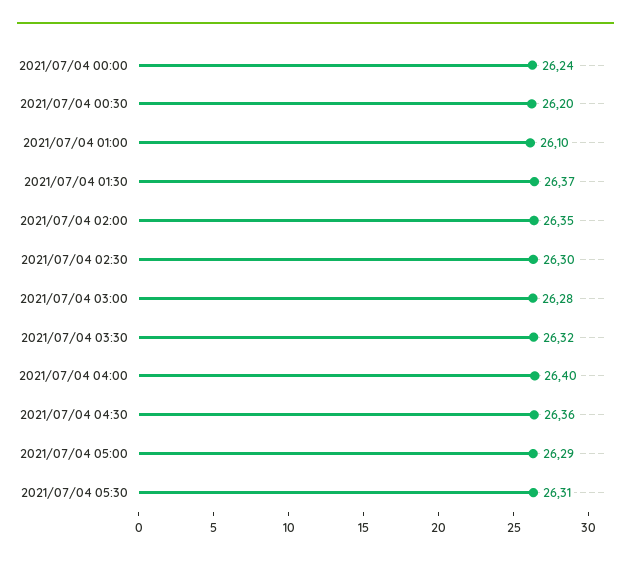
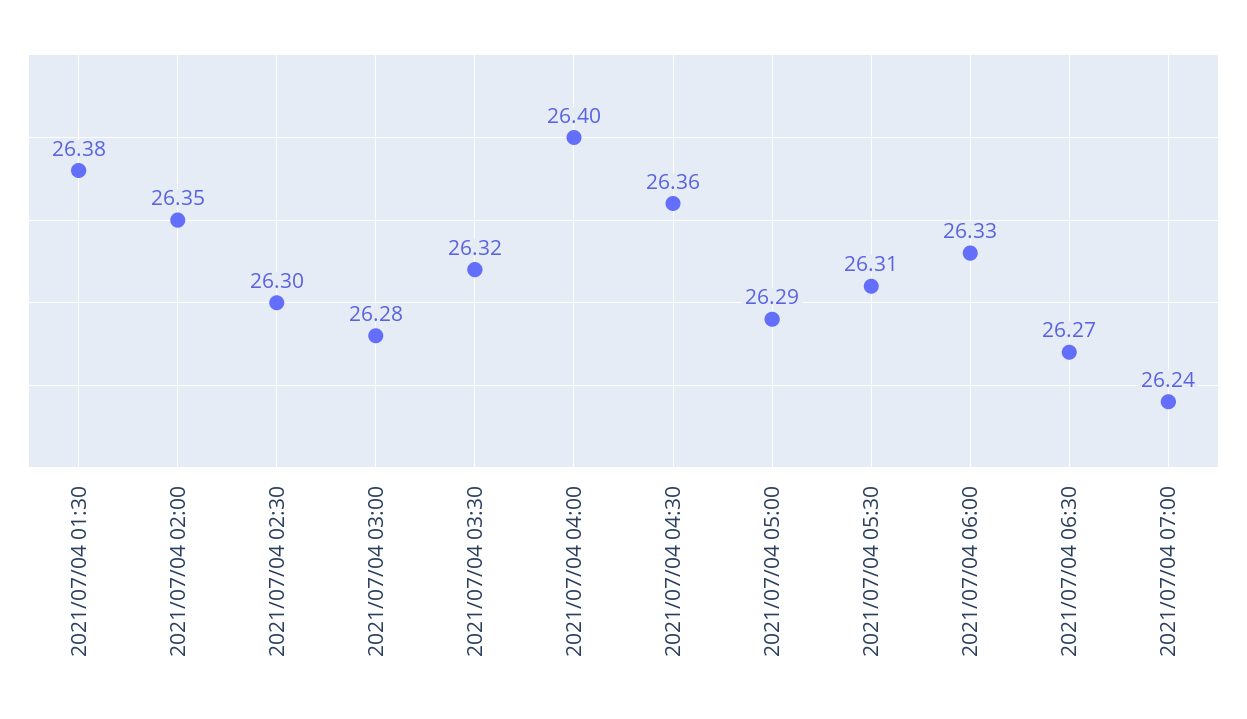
2021/07/04 00:00: 26.24 -> none
2021/07/04 00:30: 26.2 -> none
2021/07/04 01:00: 26.1 -> none
2021/07/04 01:30: 26.37 -> 26.38
2021/07/04 06:00: none -> 26.33
2021/07/04 06:30: none -> 26.27
2021/07/04 07:00: none -> 26.24

